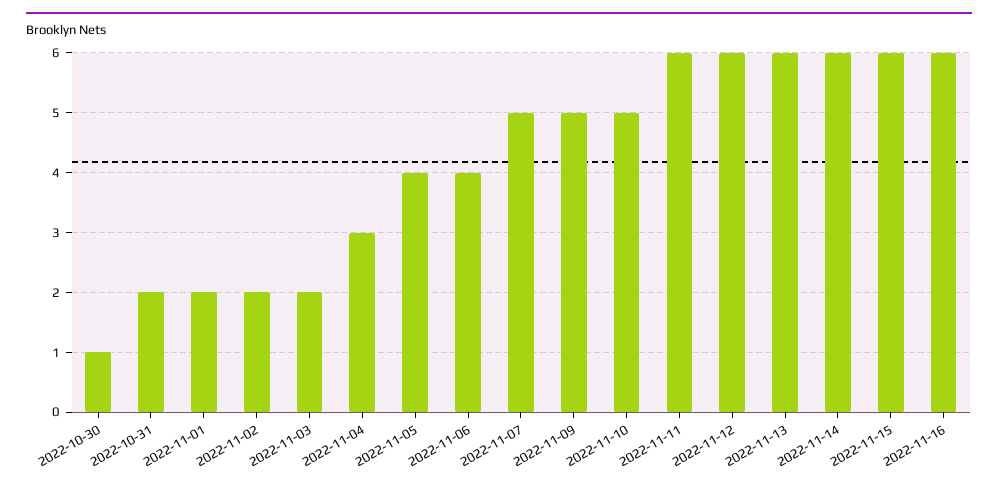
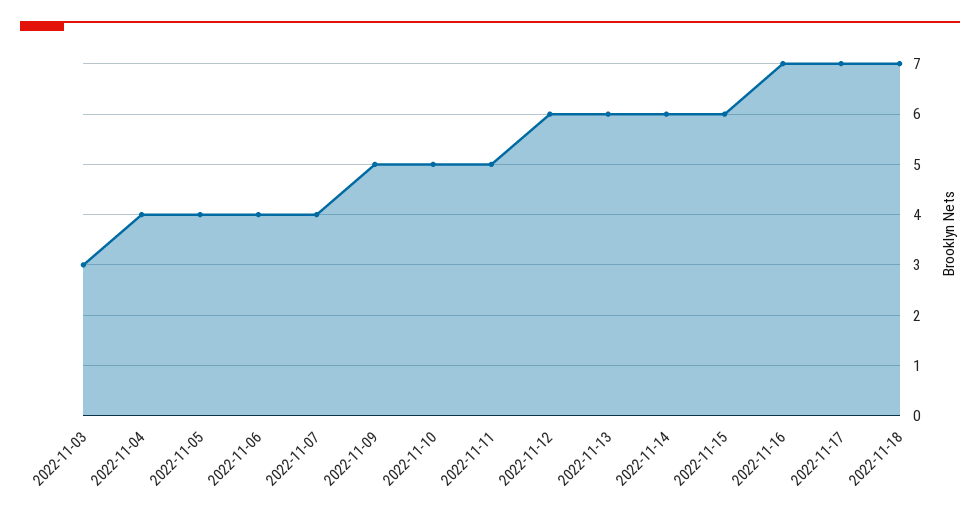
2022-10-30: 1 -> none
2022-10-31: 2 -> none
2022-11-01: 2 -> none
2022-11-02: 2 -> none
2022-11-03: 2 -> 3
2022-11-04: 3 -> 4
2022-11-07: 5 -> 4
2022-11-11: 6 -> 5
2022-11-16: 6 -> 7
2022-11-17: none -> 7
2022-11-18: none -> 7

